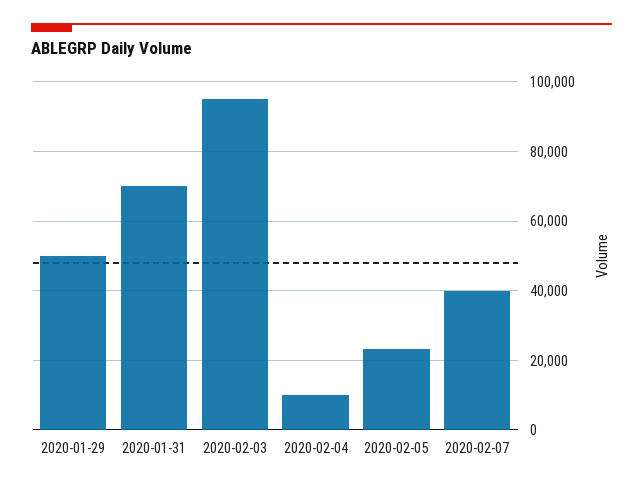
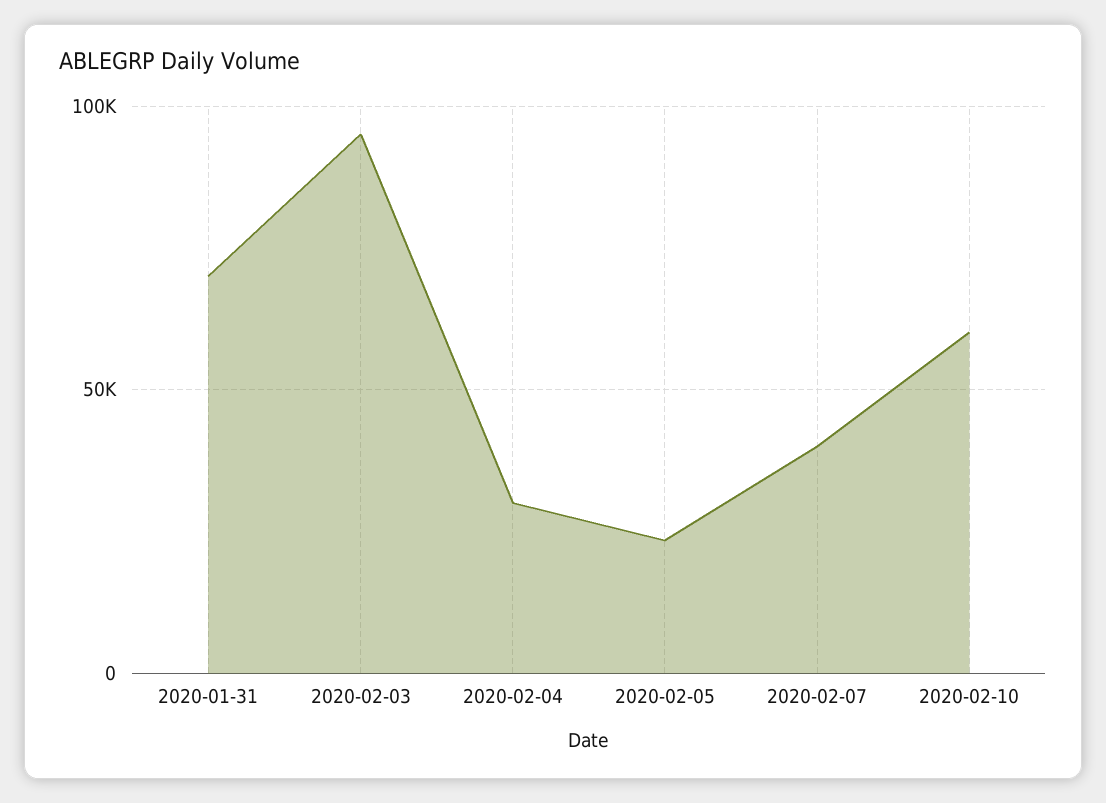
2020-01-29: 50000 -> none
2020-02-04: 10000 -> 30000
2020-02-10: none -> 60000

